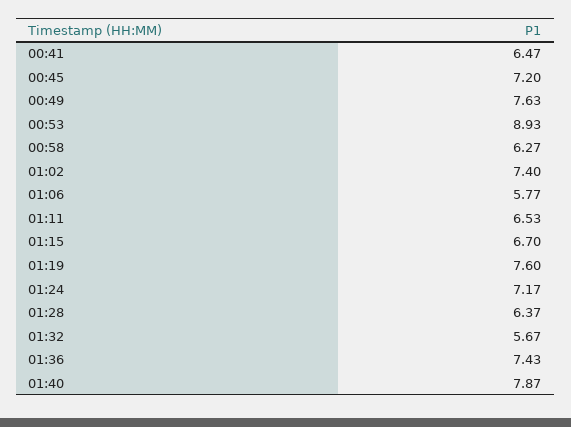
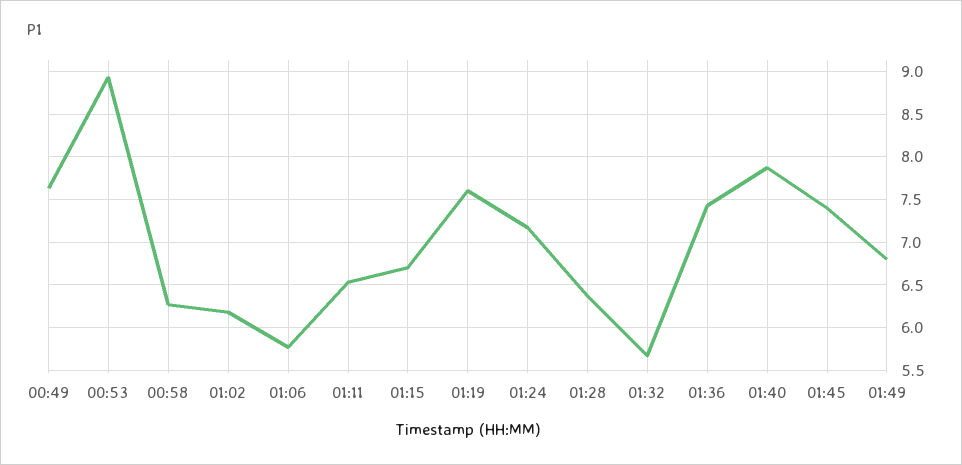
00:41: 6.47 -> none
00:45: 7.2 -> none
01:02: 7.4 -> 6.2
01:45: none -> 7.4
01:49: none -> 6.8

